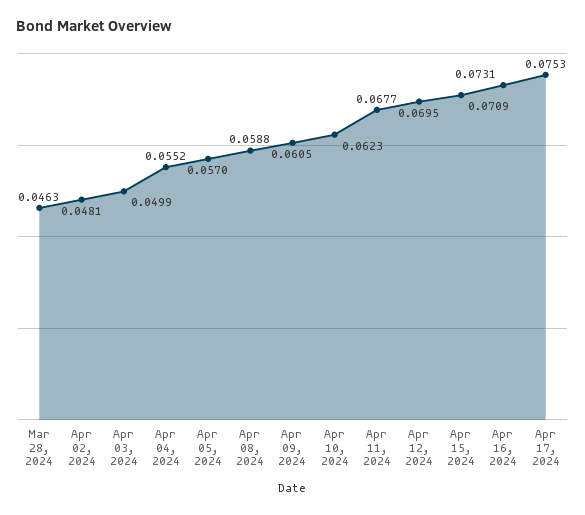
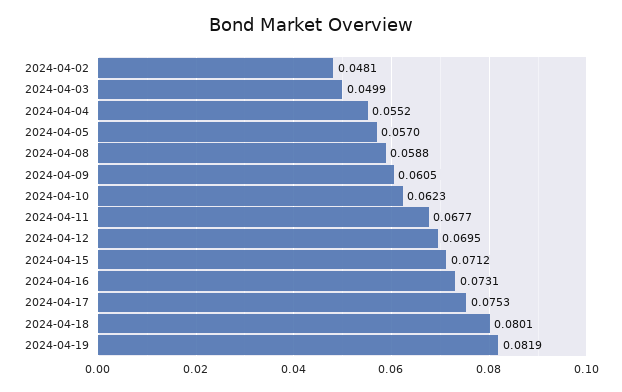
Mar 28, 2024: 0.0463 -> none
Apr 15, 2024: 0.0709 -> 0.0712
2024-04-18: none -> 0.0801
2024-04-19: none -> 0.0819

